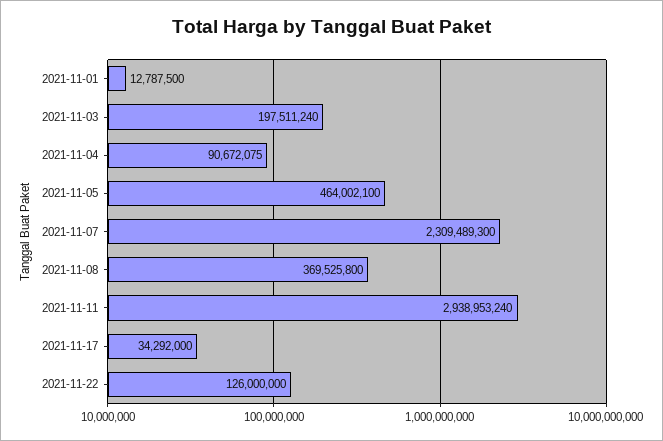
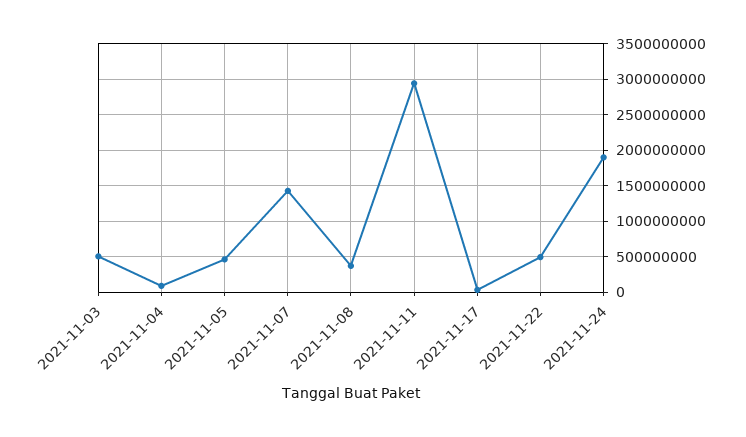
2021-11-01: 12787500 -> none
2021-11-03: 197511240 -> 500000000
2021-11-07: 2309489300 -> 1400000000
2021-11-22: 126000000 -> 500000000
2021-11-24: none -> 1900000000

